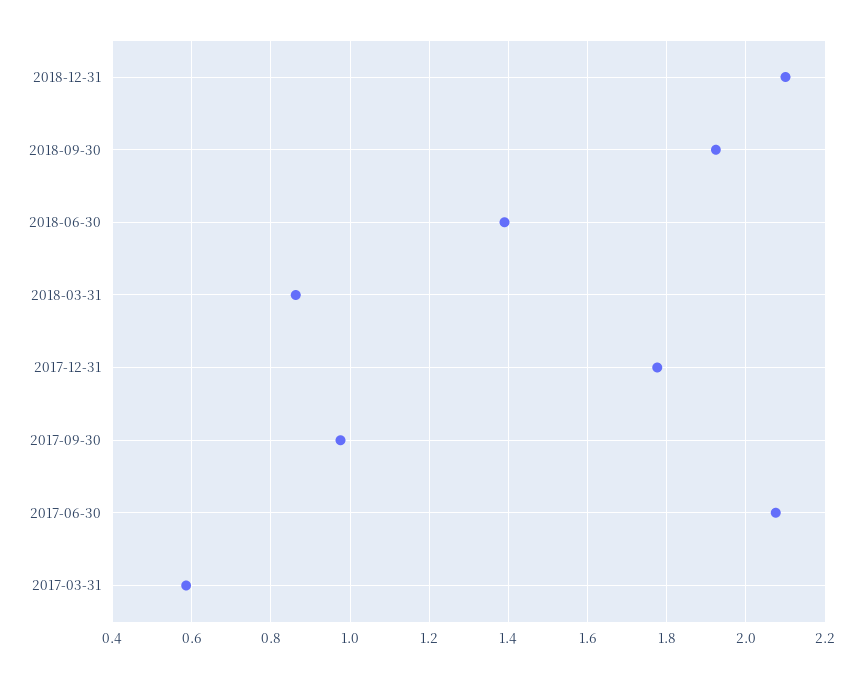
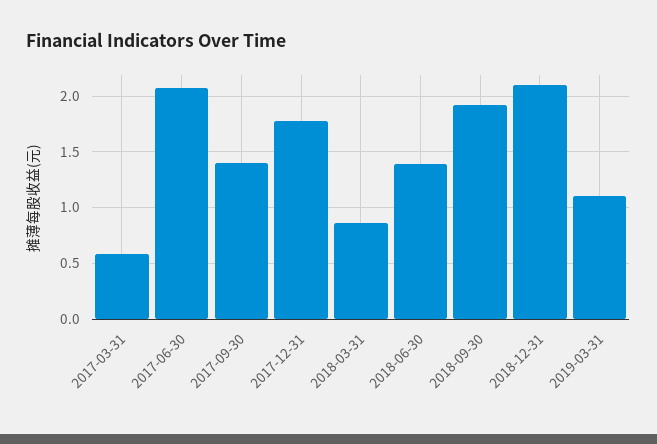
2017-09-30: 0.98 -> 1.4
2019-03-31: none -> 1.1

